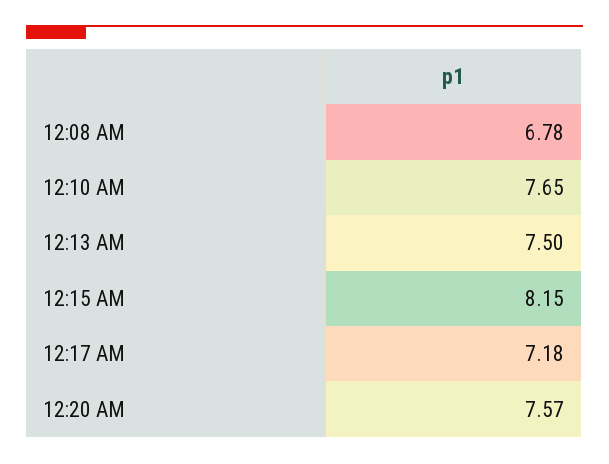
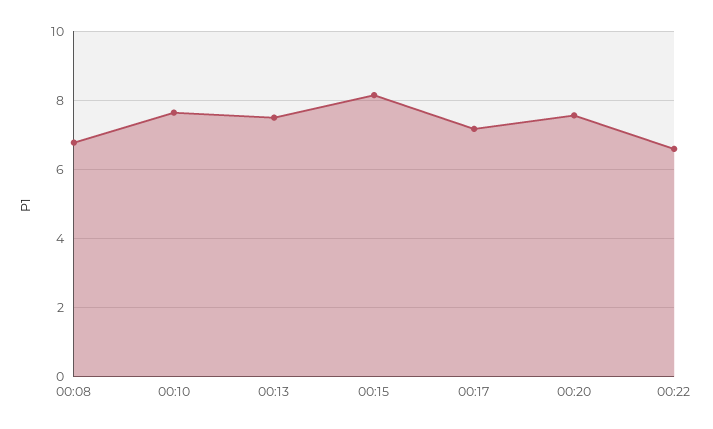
00:22: none -> 6.6

